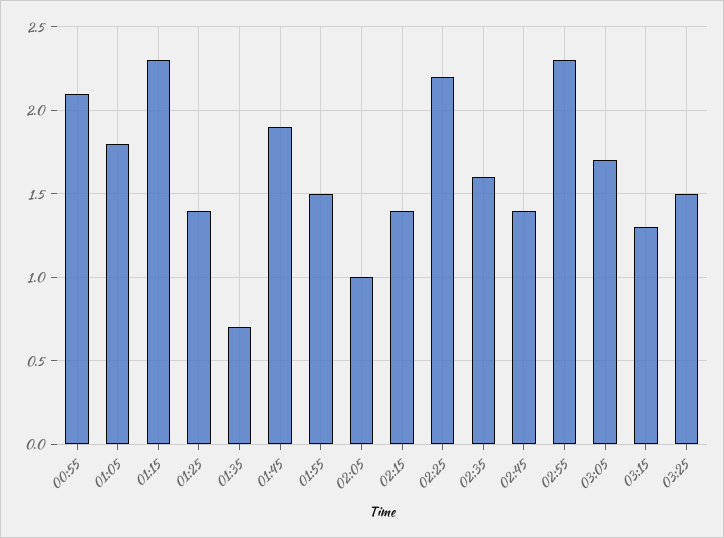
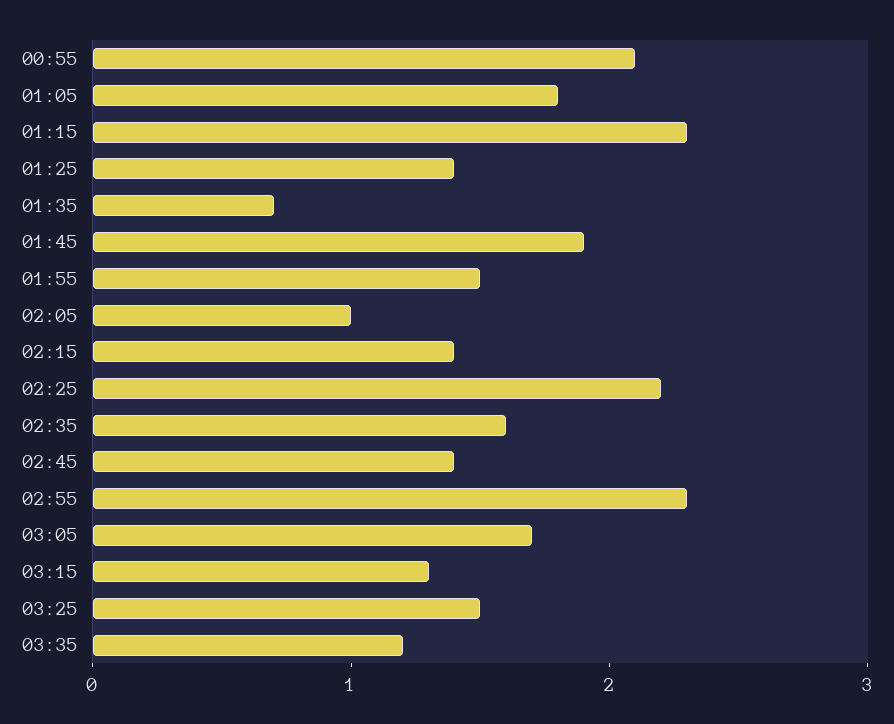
03:35: none -> 1.2

